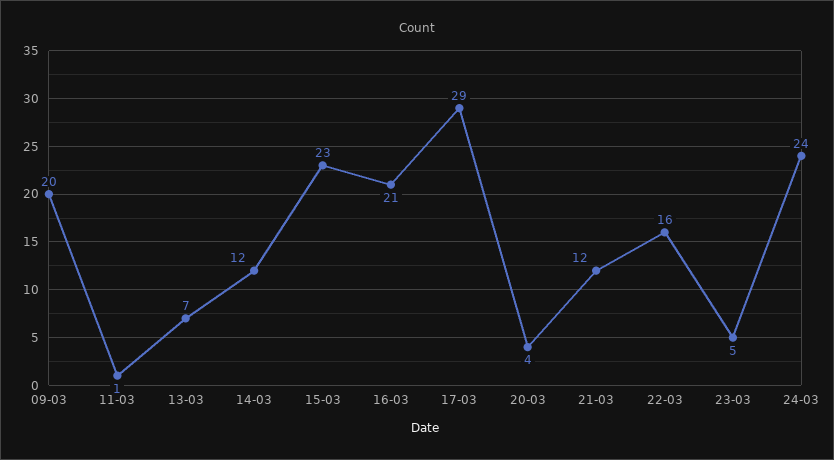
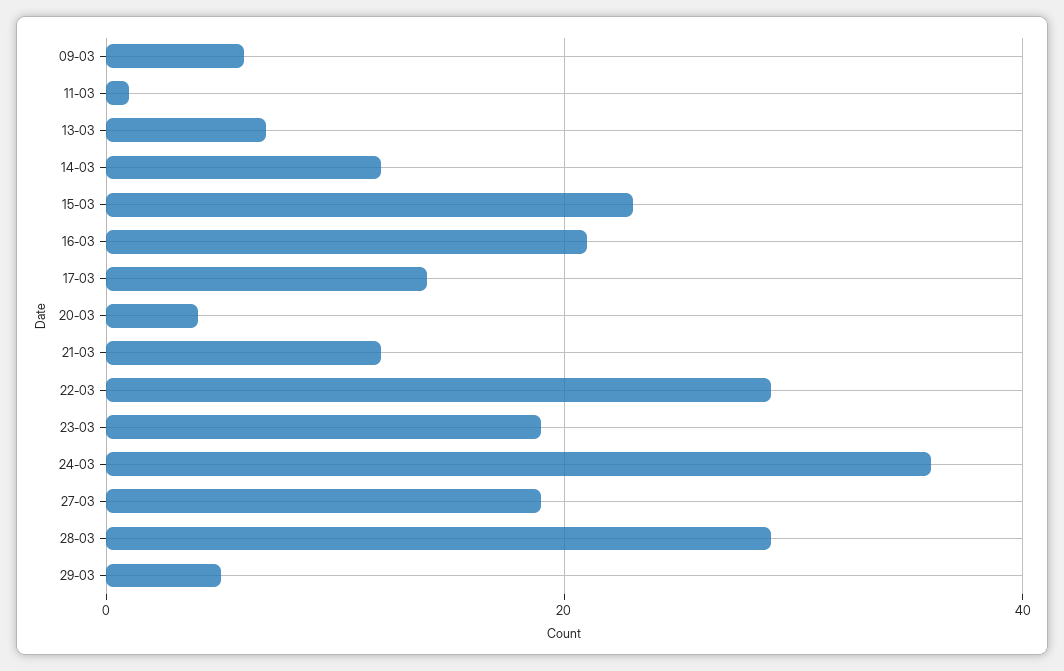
09-03: 20 -> 5
17-03: 29 -> 15
22-03: 16 -> 30
23-03: 5 -> 20
24-03: 24 -> 35
27-03: none -> 20
28-03: none -> 30
29-03: none -> 5

